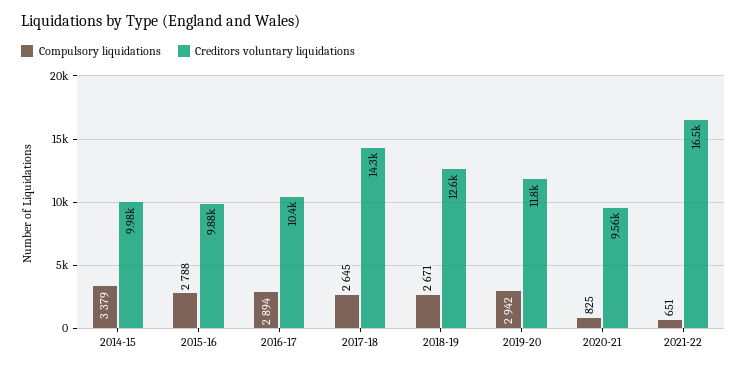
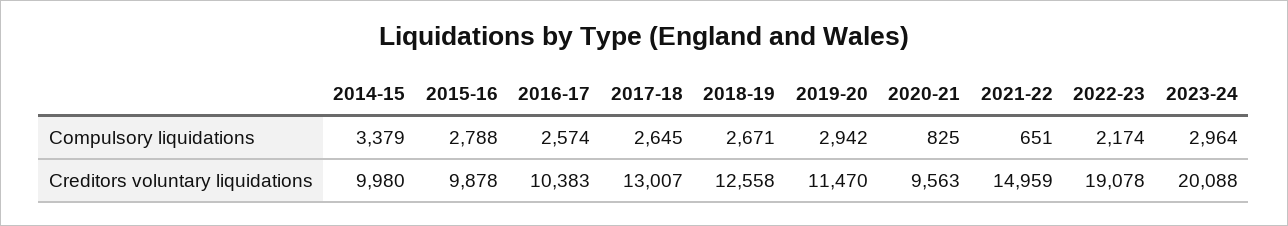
Compulsory liquidations, 2016-17: 2894 -> 2574
Creditors voluntary liquidations, 2017-18: 14300 -> 13007
Creditors voluntary liquidations, 2019-20: 11800 -> 11470
Creditors voluntary liquidations, 2021-22: 16500 -> 14959
Compulsory liquidations, 2022-23: none -> 2174
Compulsory liquidations, 2023-24: none -> 2964
Creditors voluntary liquidations, 2022-23: none -> 19078
Creditors voluntary liquidations, 2023-24: none -> 20088

